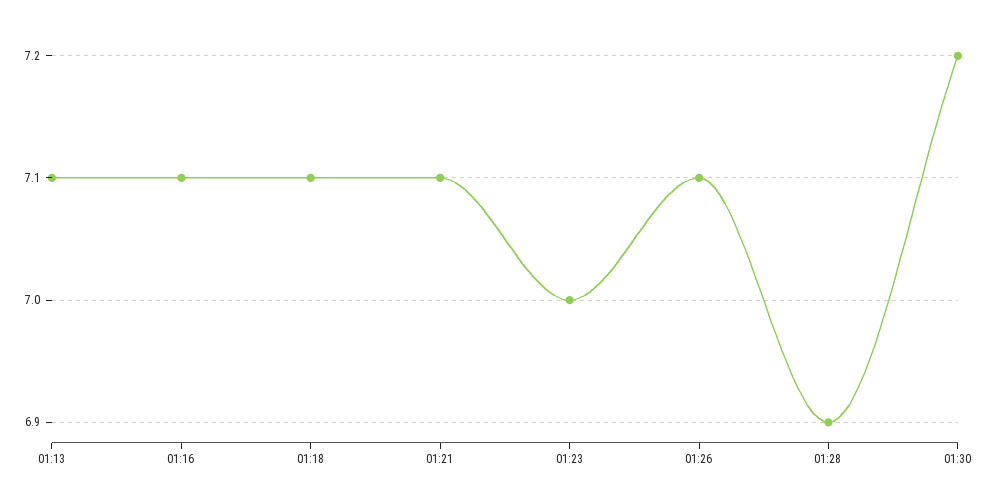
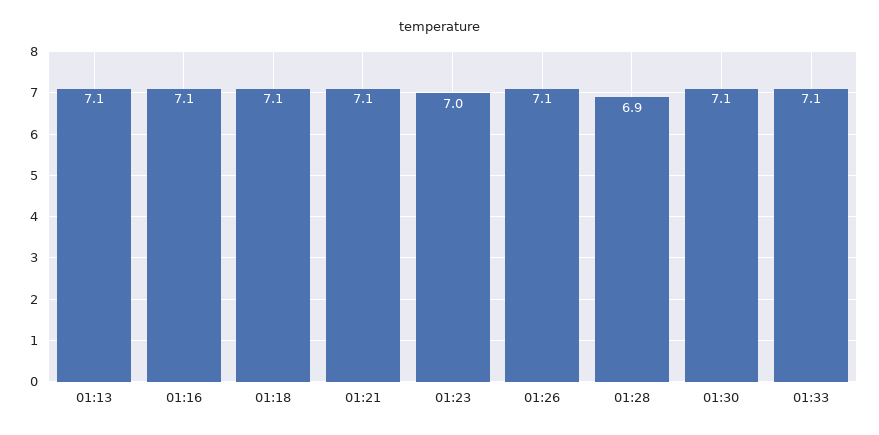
01:30: 7.2 -> 7.1
01:33: none -> 7.1

